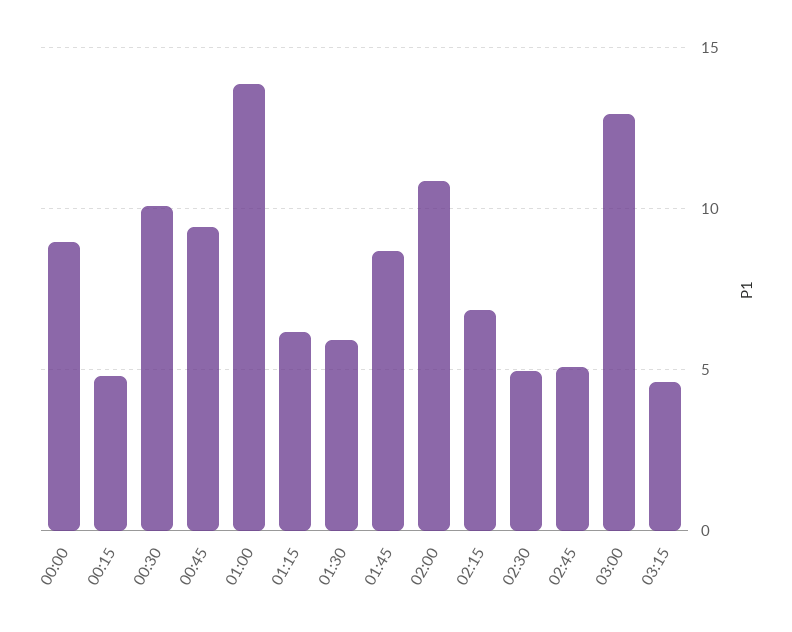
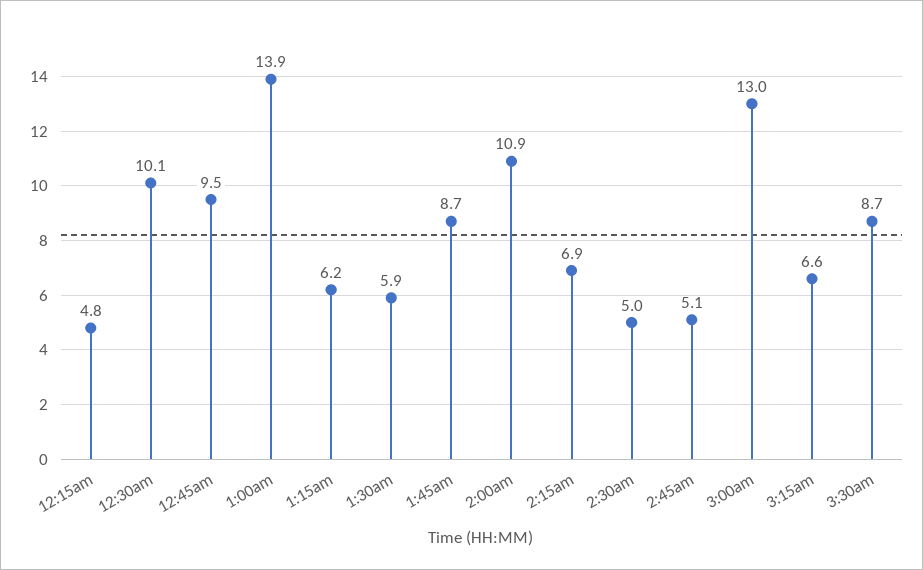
00:00: 9 -> none
03:15: 4.5 -> 6.6
3:30am: none -> 8.7

